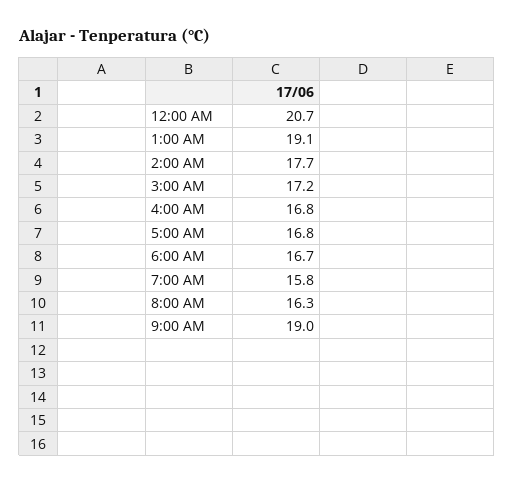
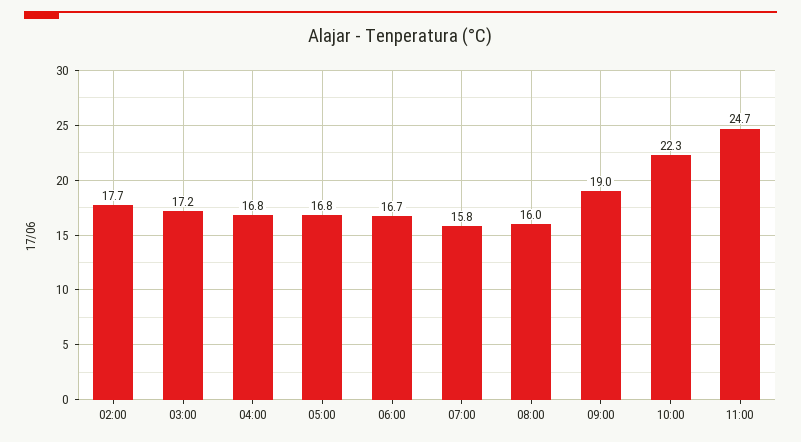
12:00 AM: 20.7 -> none
1:00 AM: 19.1 -> none
8:00 AM: 16.3 -> 16
10:00: none -> 22.3
11:00: none -> 24.7

